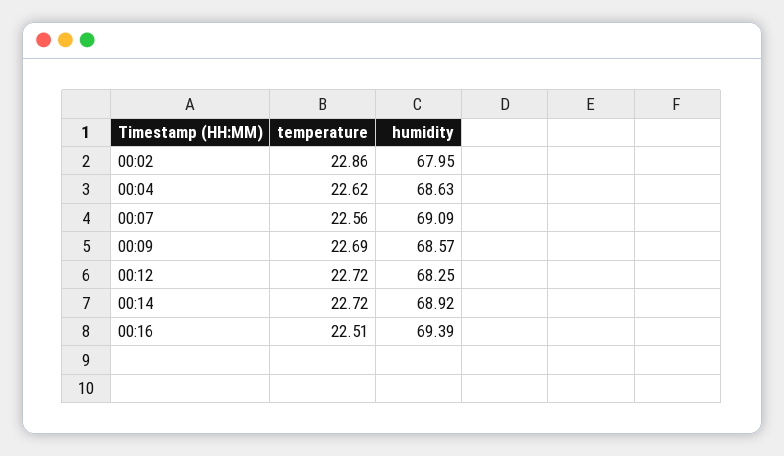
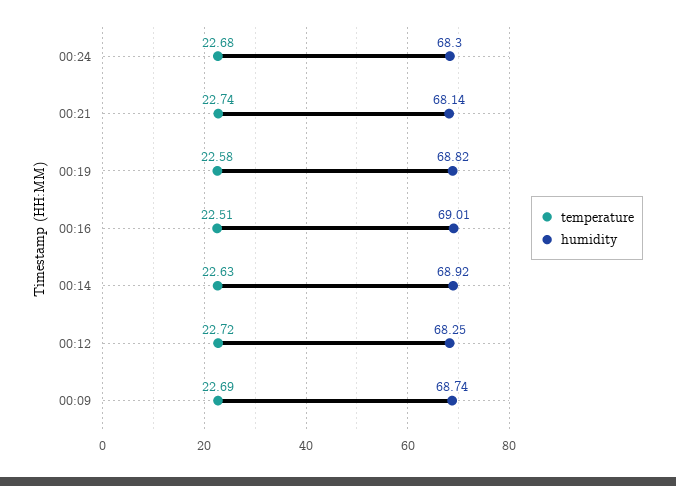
temperature, 00:02: 22.86 -> none
humidity, 00:02: 67.95 -> none
temperature, 00:04: 22.62 -> none
humidity, 00:04: 68.63 -> none
temperature, 00:07: 22.56 -> none
humidity, 00:07: 69.09 -> none
humidity, 00:09: 68.57 -> 68.74
temperature, 00:14: 22.72 -> 22.63
humidity, 00:16: 69.39 -> 69.01
temperature, 00:24: none -> 22.68
humidity, 00:24: none -> 68.3
temperature, 00:21: none -> 22.74
humidity, 00:21: none -> 68.14
temperature, 00:19: none -> 22.58
humidity, 00:19: none -> 68.82

